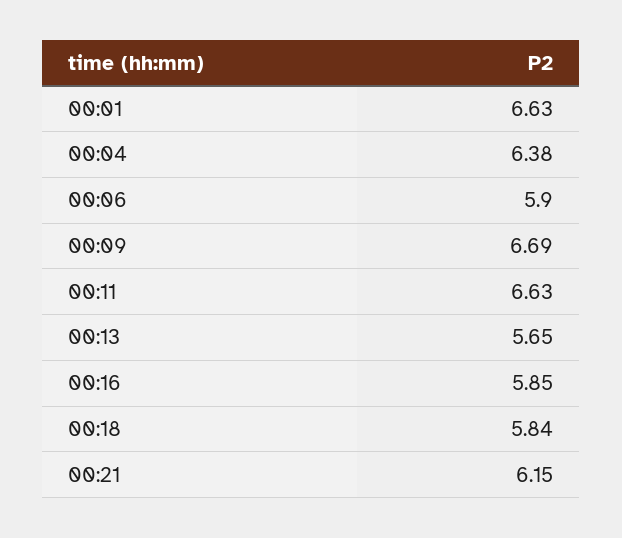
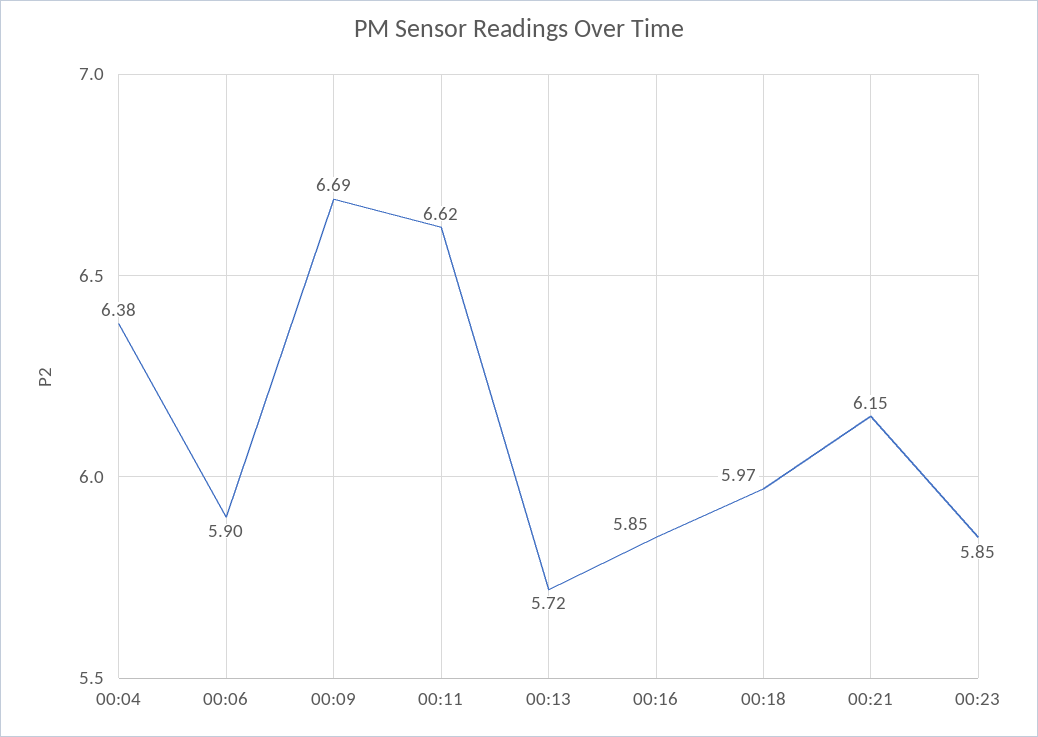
00:01: 6.63 -> none
00:11: 6.63 -> 6.62
00:13: 5.65 -> 5.72
00:18: 5.84 -> 5.97
00:23: none -> 5.85

